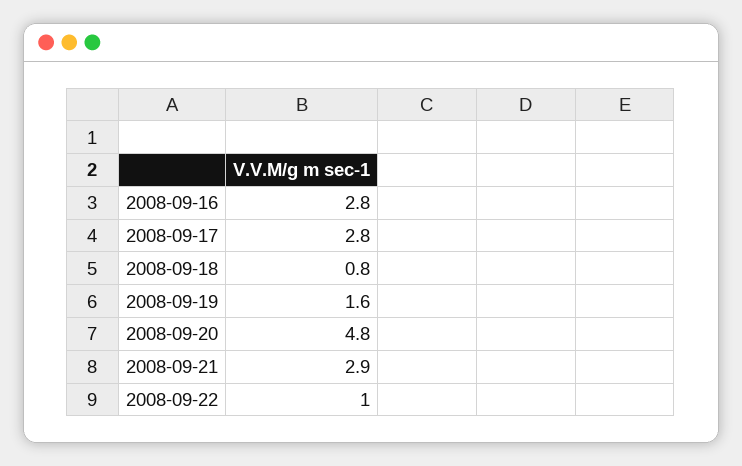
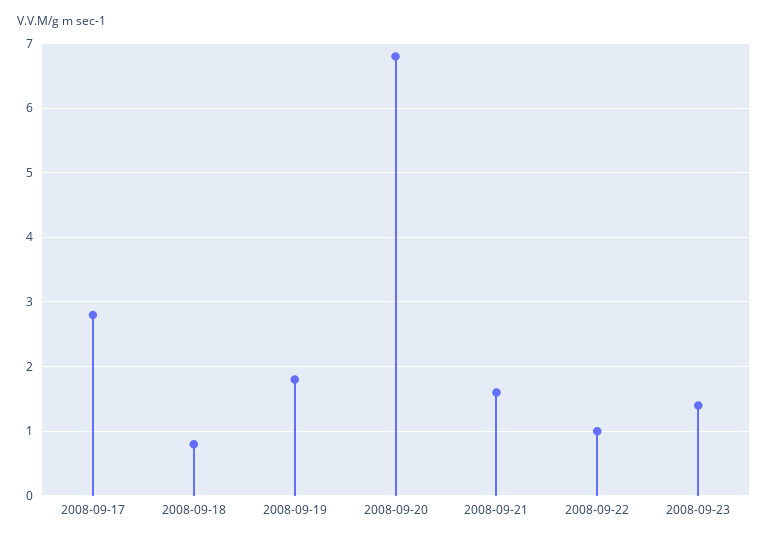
2008-09-16: 2.8 -> none
2008-09-19: 1.6 -> 1.8
2008-09-20: 4.8 -> 6.8
2008-09-21: 2.9 -> 1.6
2008-09-23: none -> 1.4

